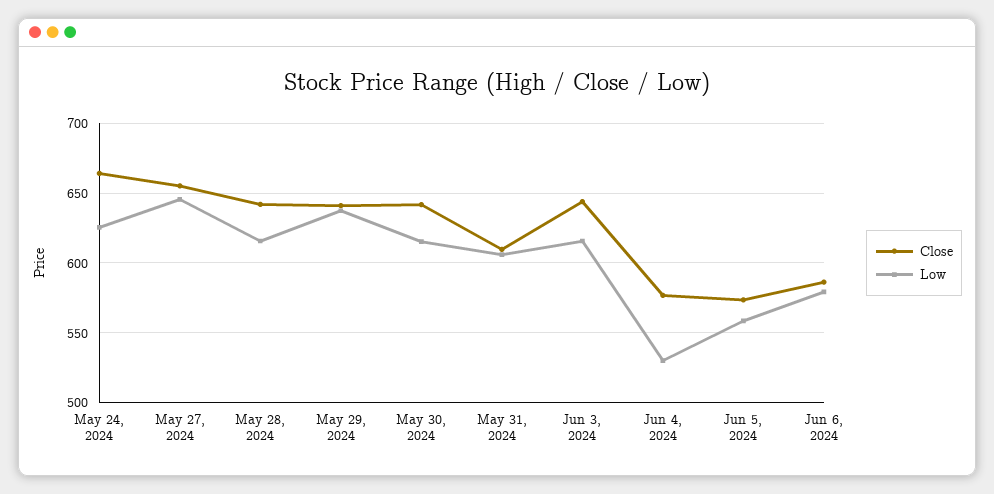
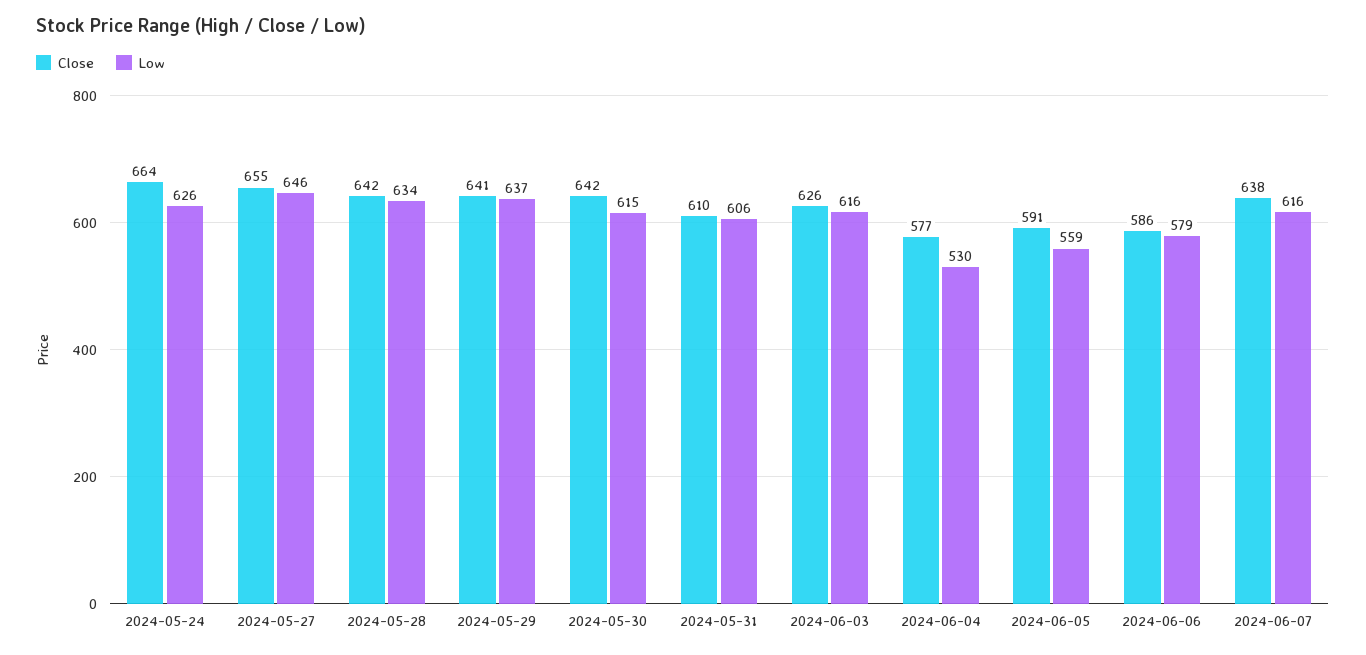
Low, May 28, 2024: 615 -> 634
Close, Jun 3, 2024: 645 -> 626
Close, Jun 5, 2024: 575 -> 591
Close, 2024-06-07: none -> 638
Low, 2024-06-07: none -> 616

